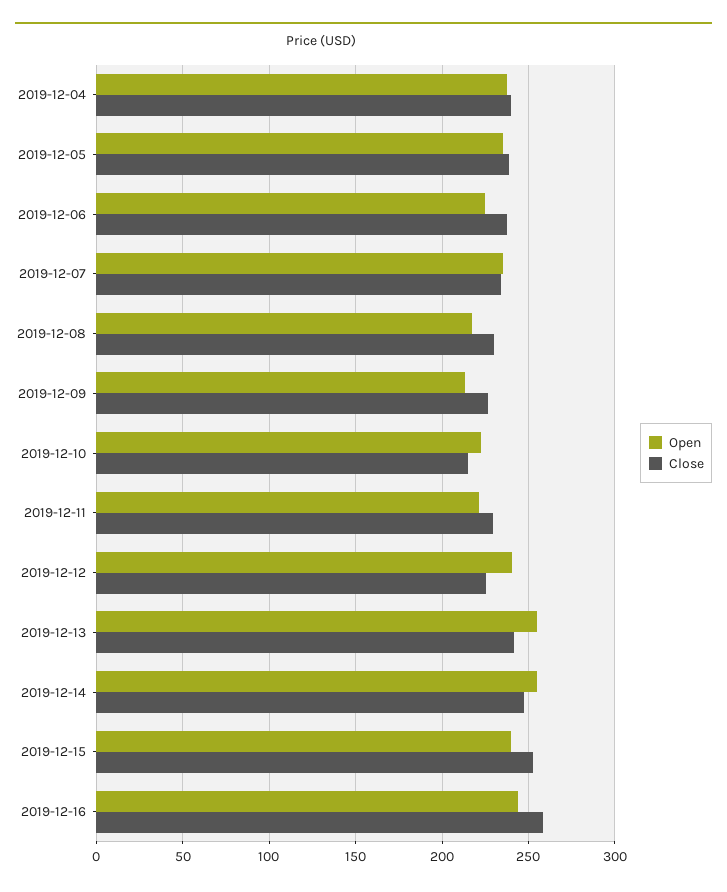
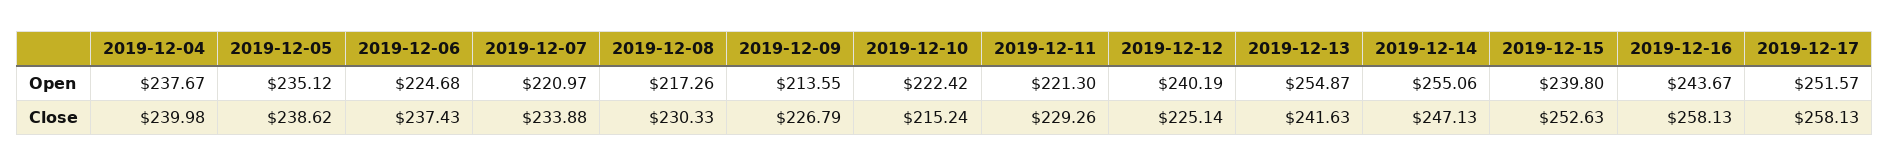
Open, 2019-12-07: 235 -> 220.97
Open, 2019-12-17: none -> 251.57
Close, 2019-12-17: none -> 258.13

